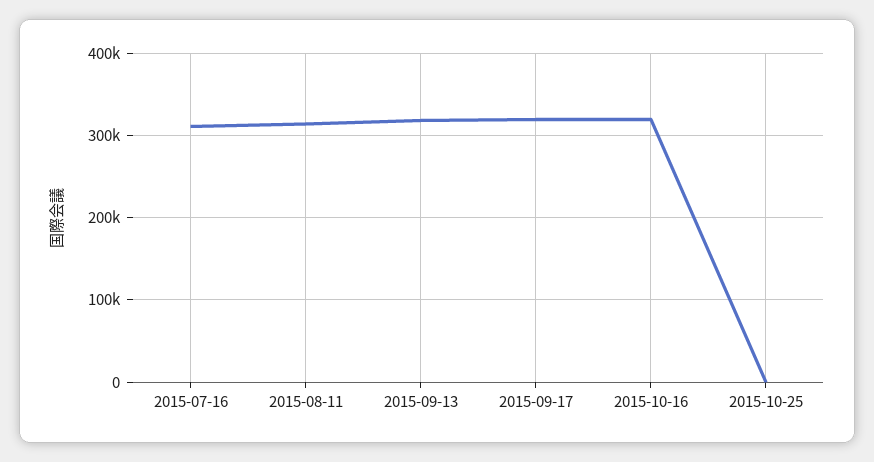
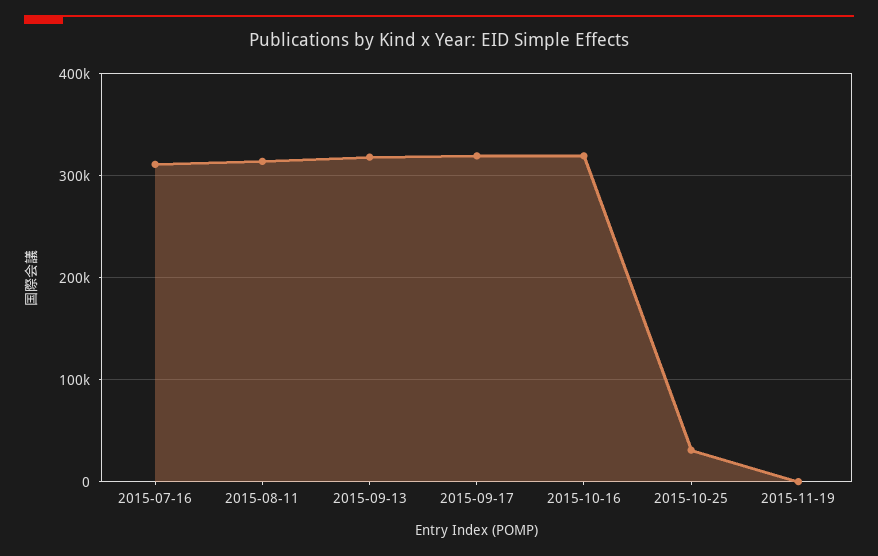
2015-10-25: 0 -> 30000
2015-11-19: none -> 0

